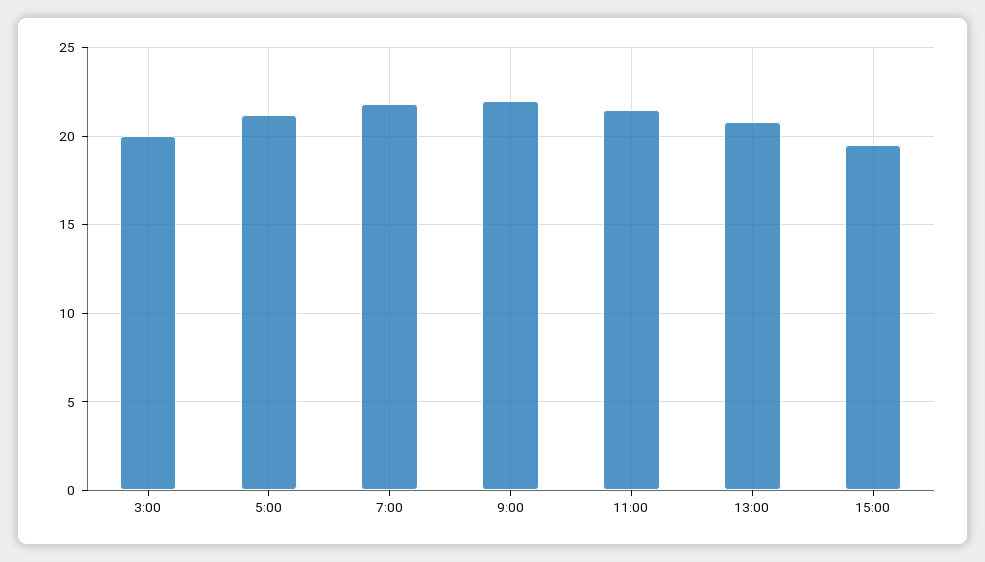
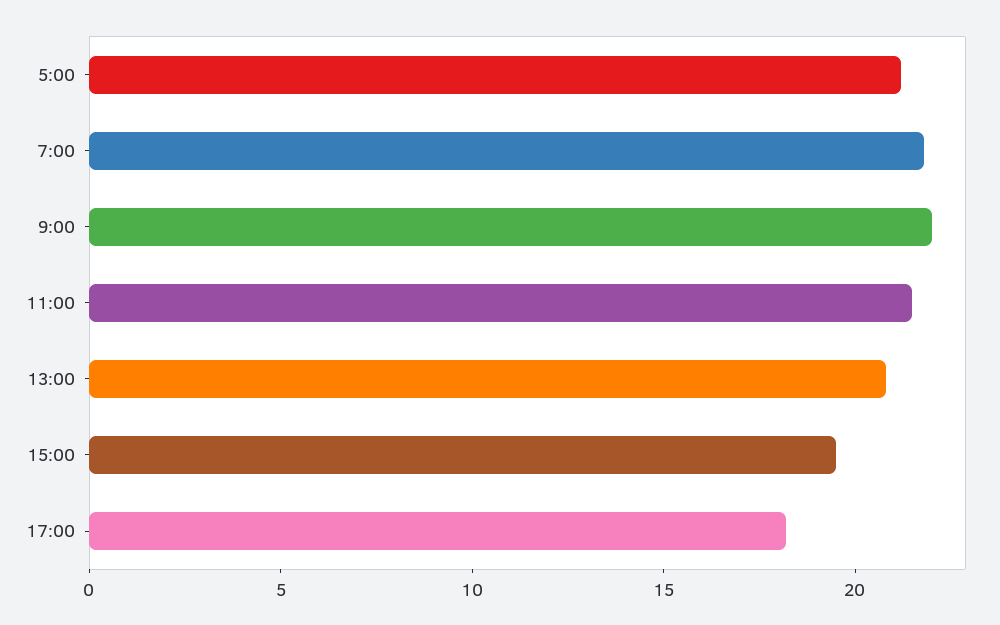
3:00: 20 -> none
17:00: none -> 18

